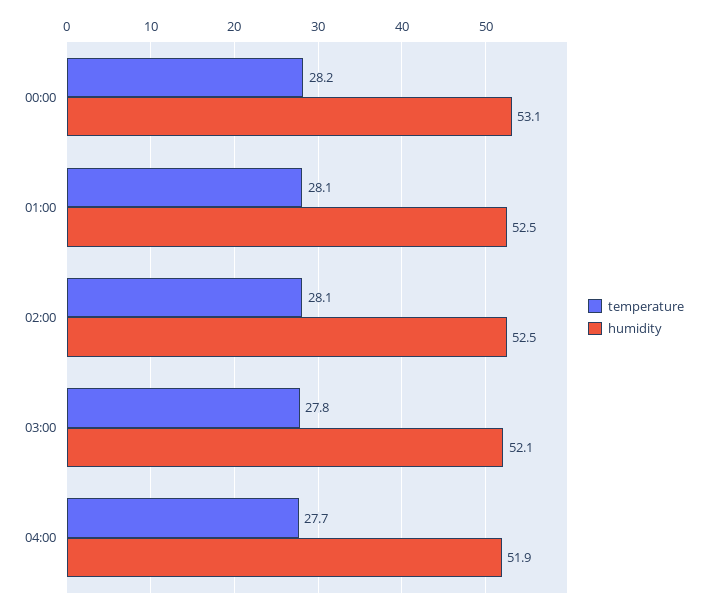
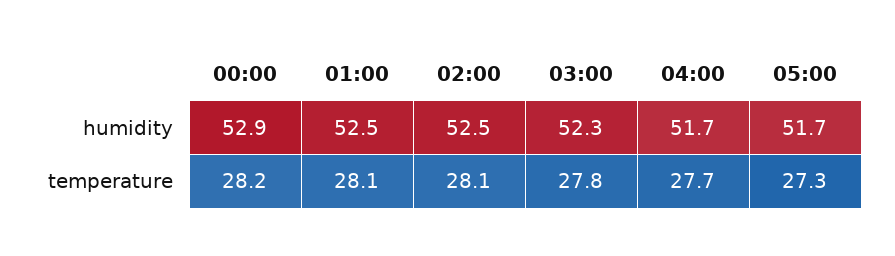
humidity, 00:00: 53.1 -> 52.9
humidity, 03:00: 52.1 -> 52.3
humidity, 04:00: 51.9 -> 51.7
humidity, 05:00: none -> 51.7
temperature, 05:00: none -> 27.3

